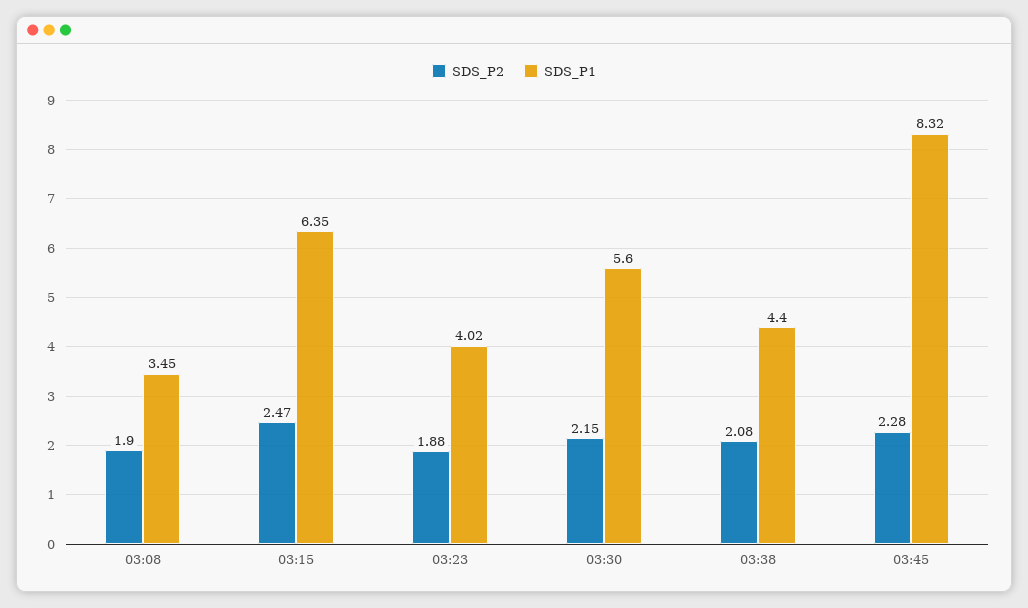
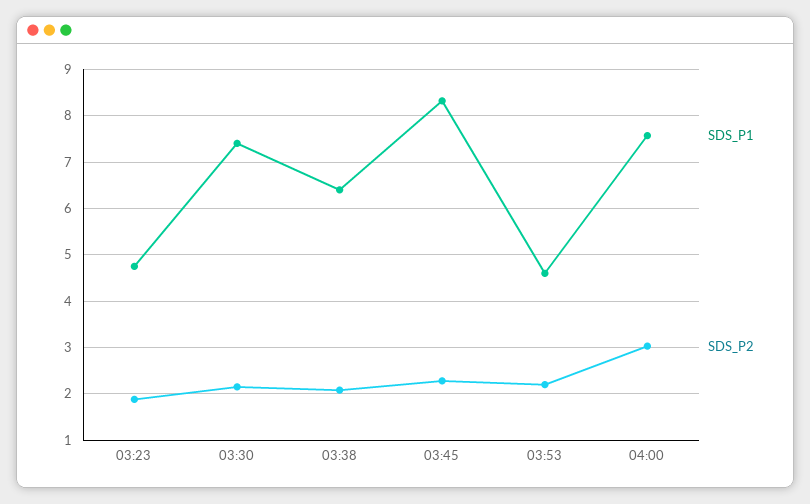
SDS_P2, 03:08: 1.9 -> none
SDS_P1, 03:08: 3.45 -> none
SDS_P2, 03:15: 2.47 -> none
SDS_P1, 03:15: 6.35 -> none
SDS_P1, 03:23: 4.02 -> 4.8
SDS_P1, 03:30: 5.6 -> 7.4
SDS_P1, 03:38: 4.4 -> 6.4
SDS_P1, 03:53: none -> 4.6
SDS_P2, 03:53: none -> 2.2
SDS_P1, 04:00: none -> 7.6
SDS_P2, 04:00: none -> 3

